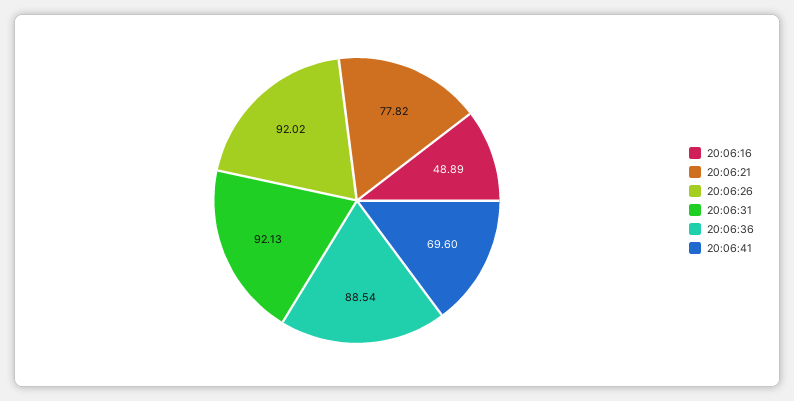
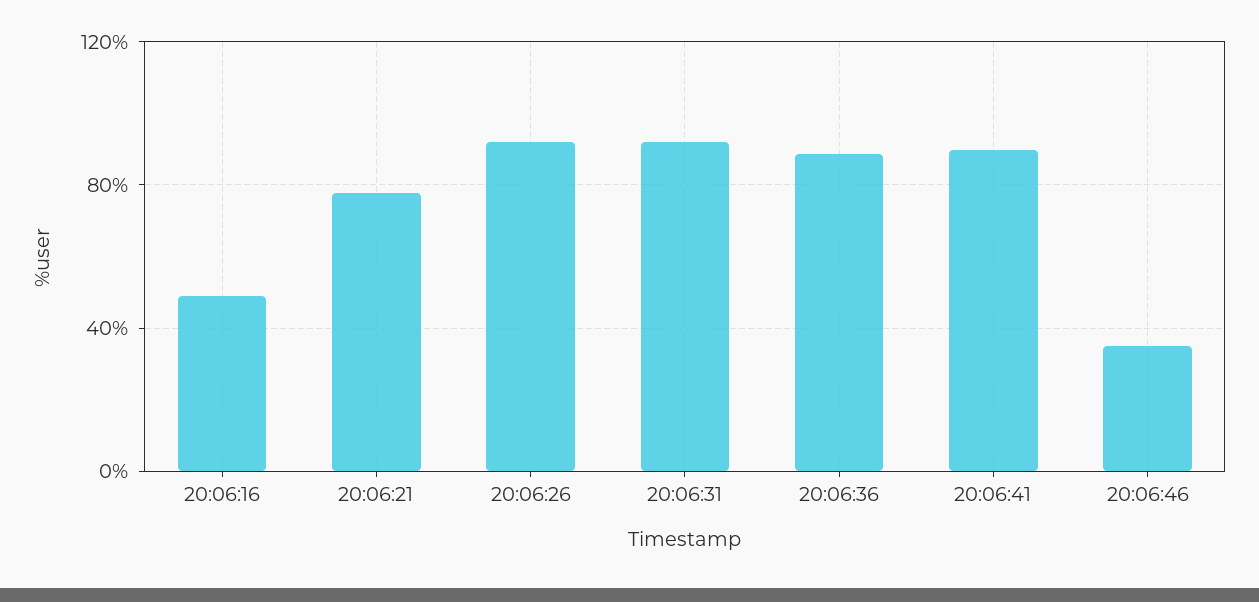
20:06:41: 69.6 -> 90
20:06:46: none -> 35

